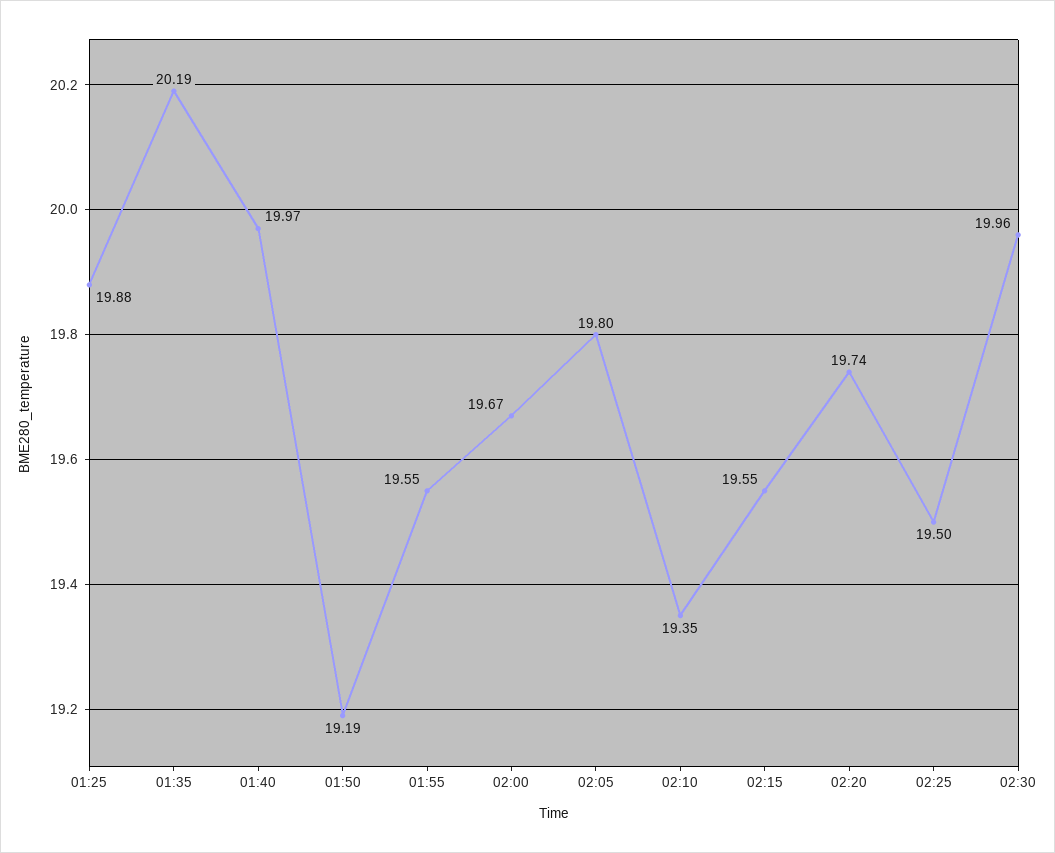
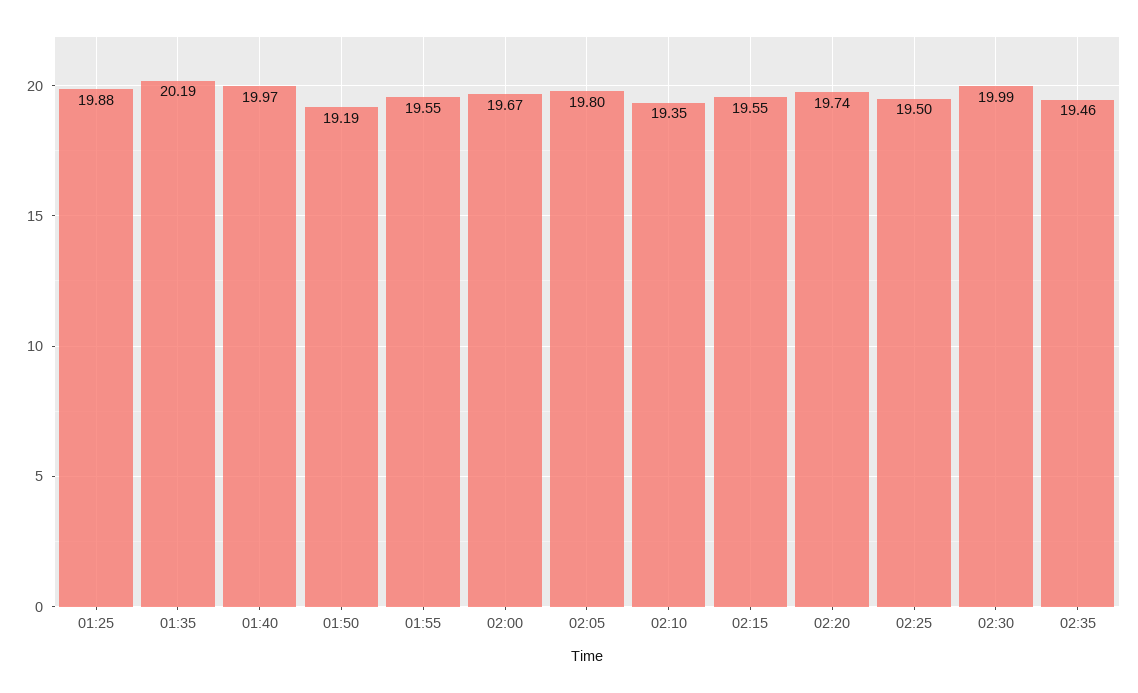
02:30: 19.96 -> 19.99
02:35: none -> 19.46

